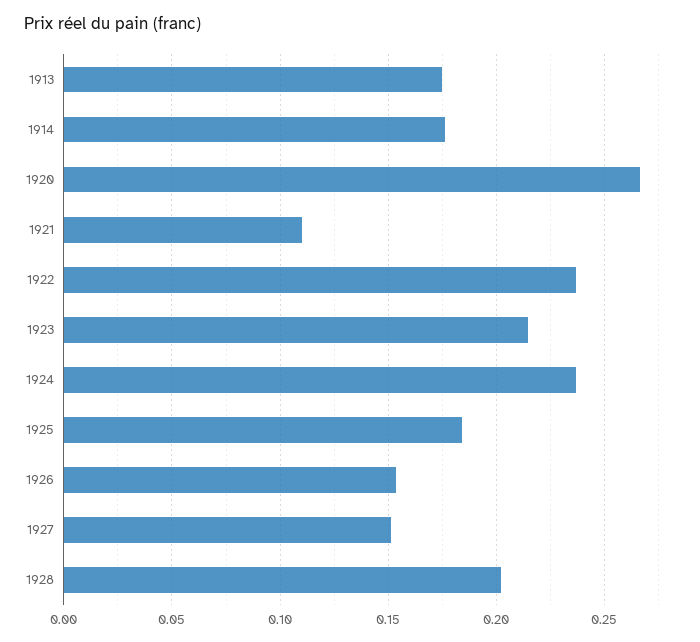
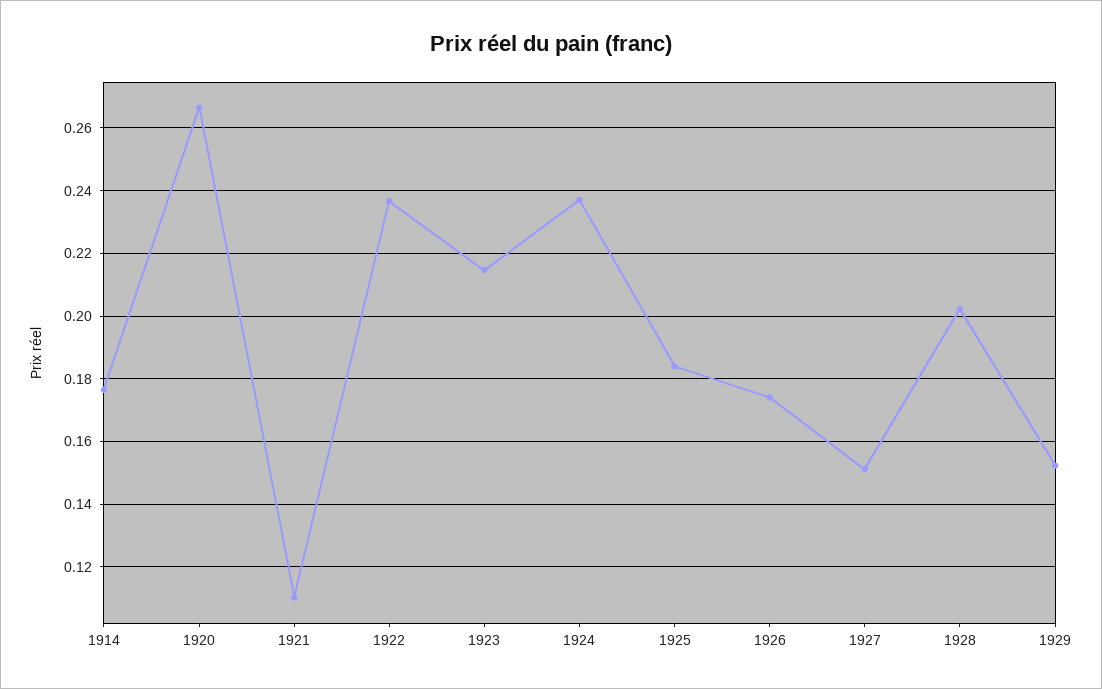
1913: 0.175 -> none
1926: 0.155 -> 0.174
1929: none -> 0.152

